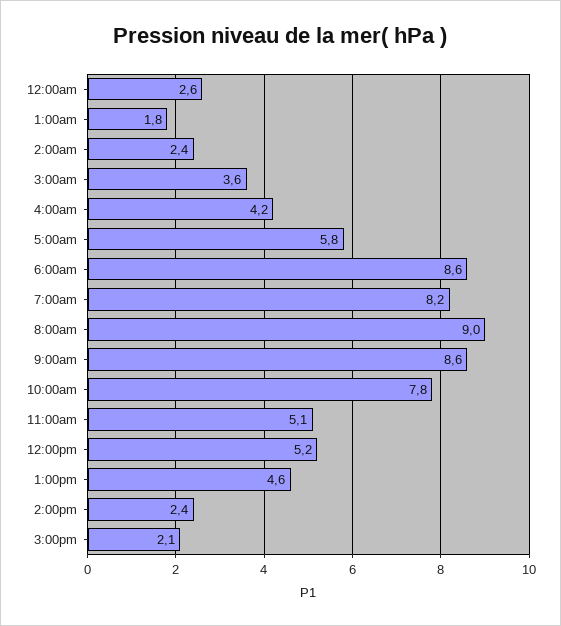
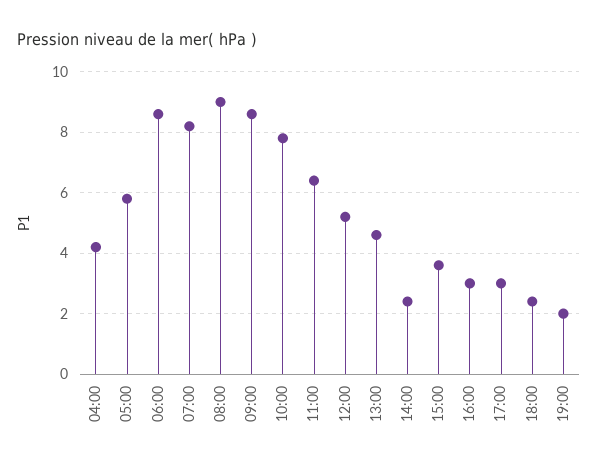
12:00am: 2.6 -> none
1:00am: 1.8 -> none
2:00am: 2.4 -> none
3:00am: 3.6 -> none
11:00am: 5.1 -> 6.5
3:00pm: 2.1 -> 3.5
16:00: none -> 3
17:00: none -> 3
18:00: none -> 2.5
19:00: none -> 2

